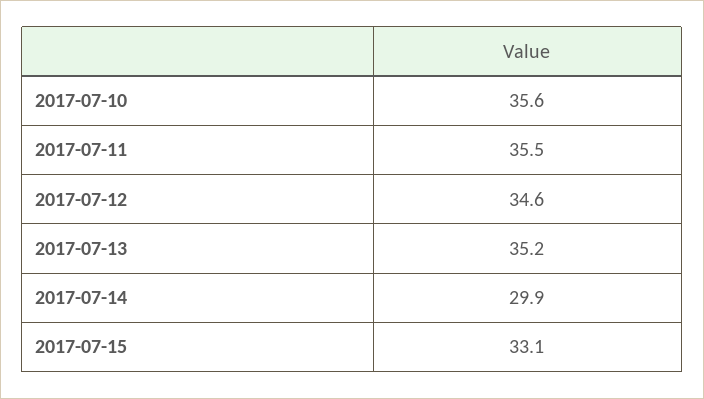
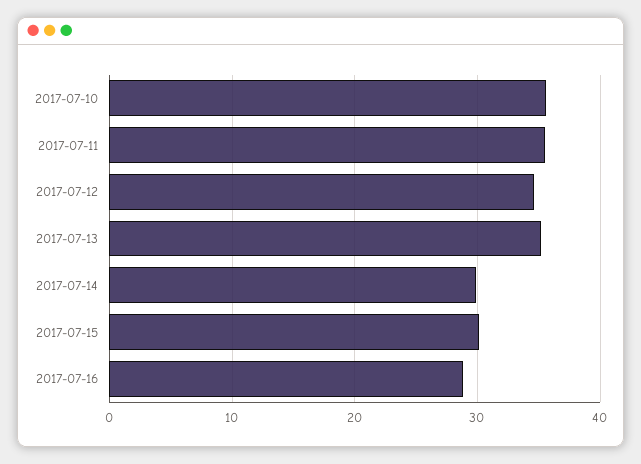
2017-07-15: 33.1 -> 30
2017-07-16: none -> 29

